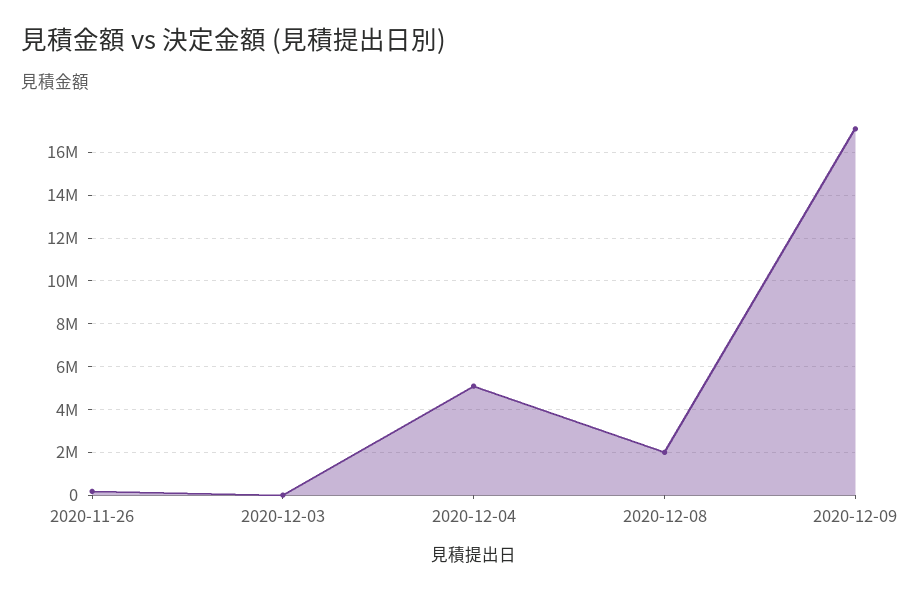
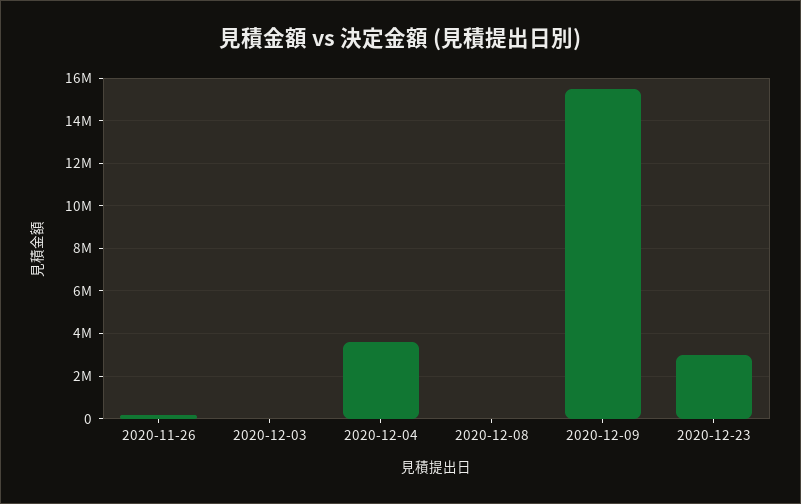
2020-12-04: 5000000 -> 3500000
2020-12-08: 2000000 -> 0
2020-12-09: 17000000 -> 15500000
2020-12-23: none -> 3000000

